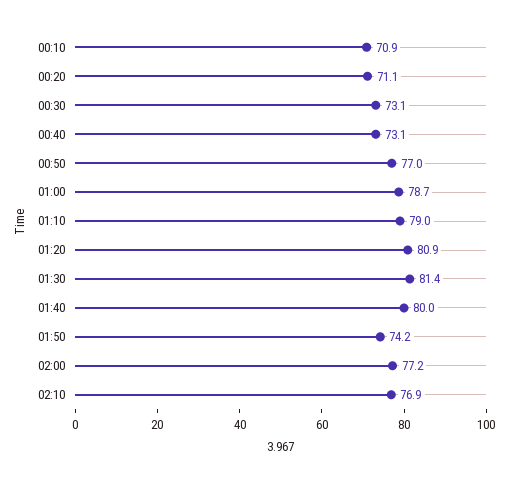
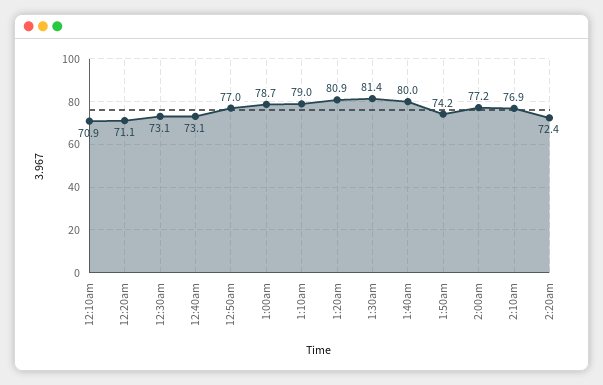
2:20am: none -> 72.4

